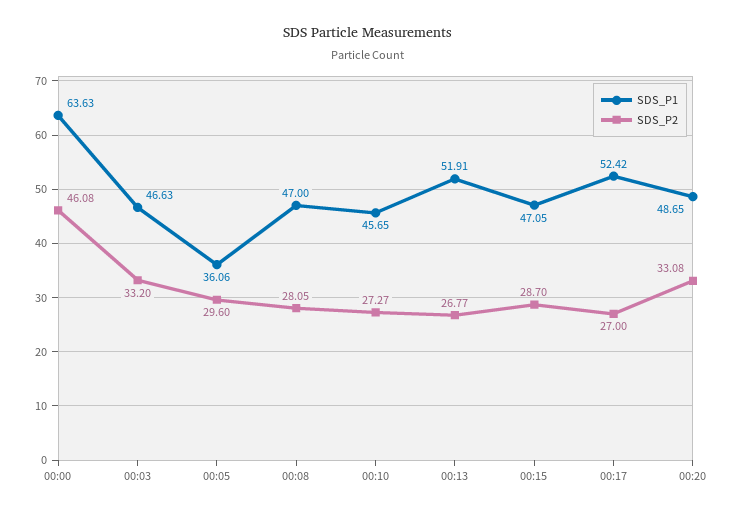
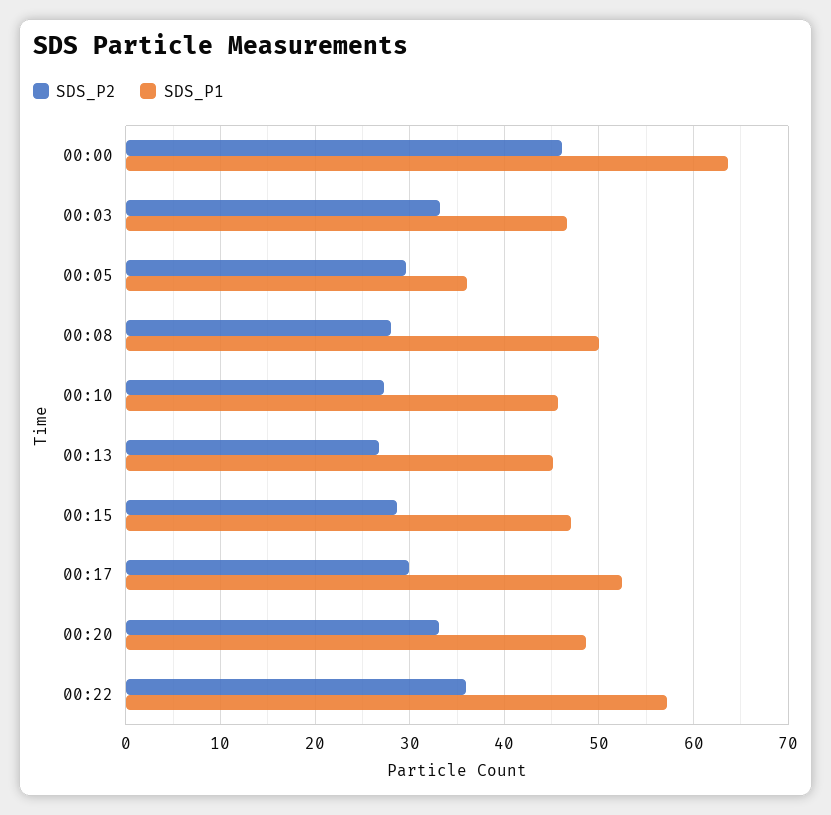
SDS_P1, 00:08: 47 -> 50
SDS_P1, 00:13: 51.91 -> 45
SDS_P2, 00:17: 27 -> 30
SDS_P2, 00:22: none -> 36
SDS_P1, 00:22: none -> 57

